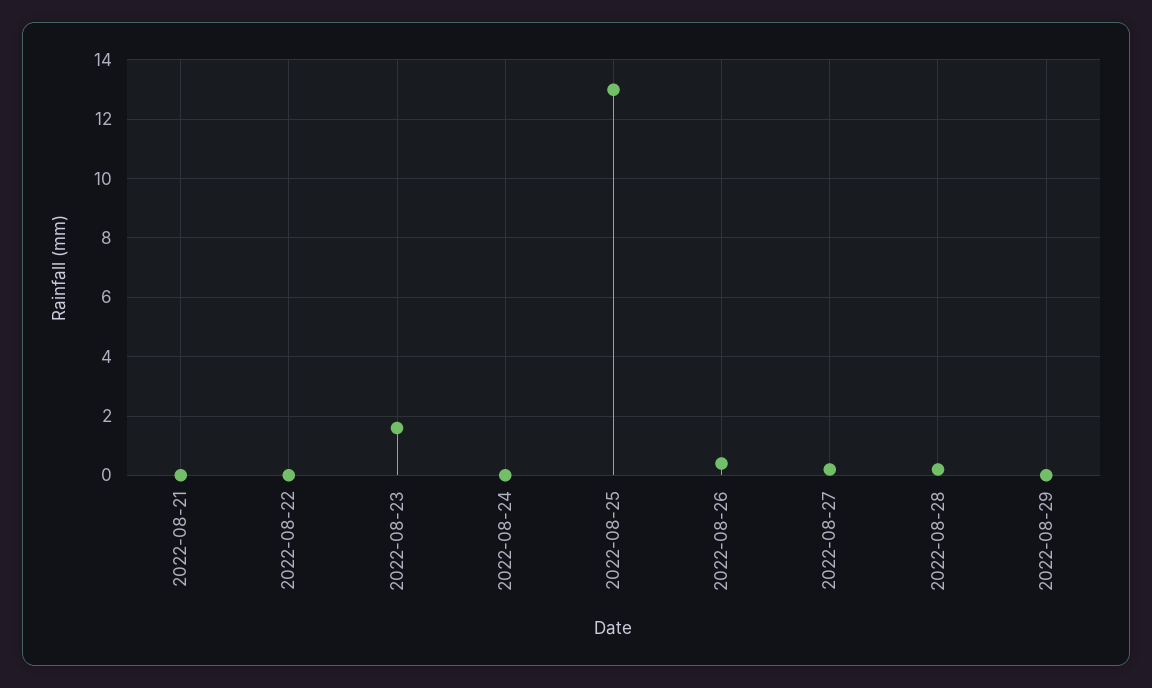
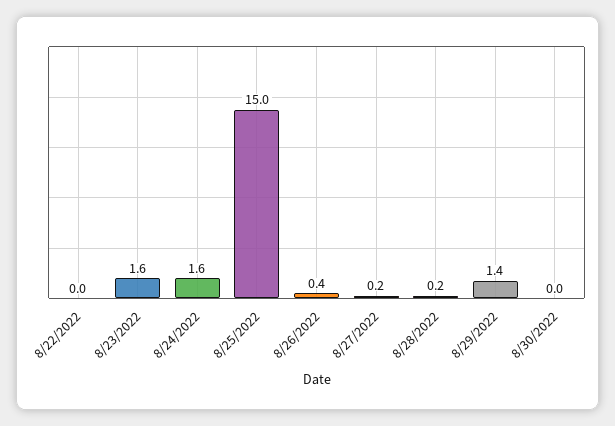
2022-08-21: 0 -> none
2022-08-24: 0 -> 1.6
2022-08-25: 13 -> 15
2022-08-29: 0 -> 1.4
8/30/2022: none -> 0

